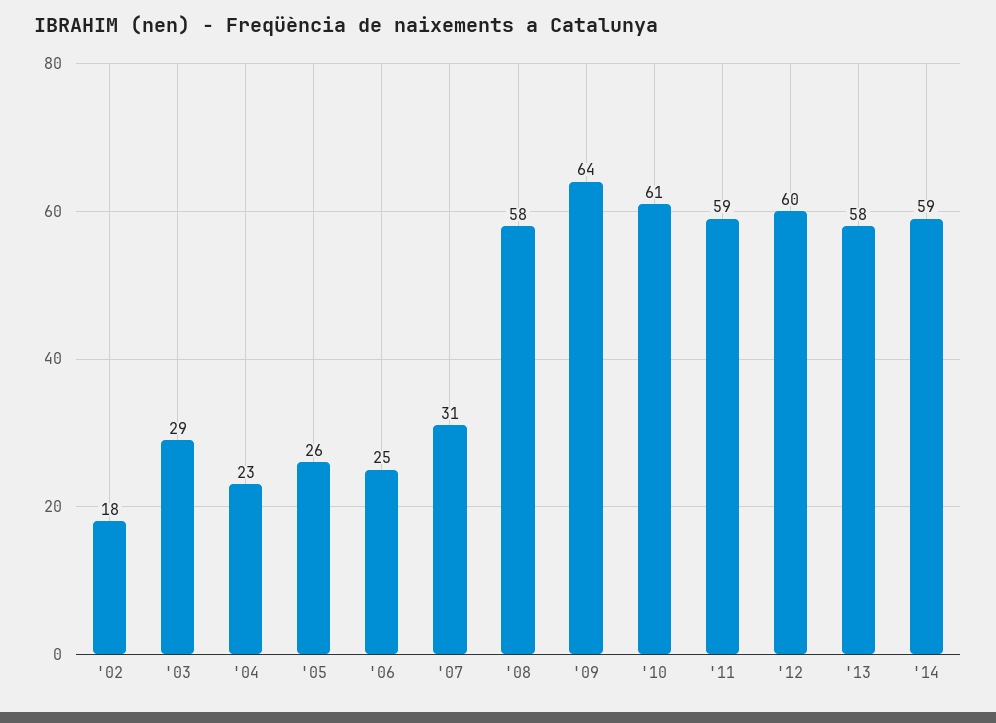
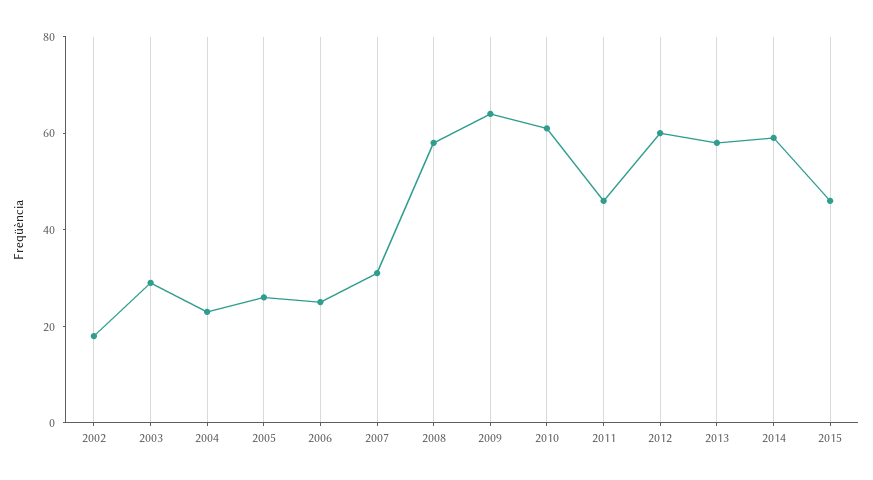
'11: 59 -> 45
2015: none -> 45

